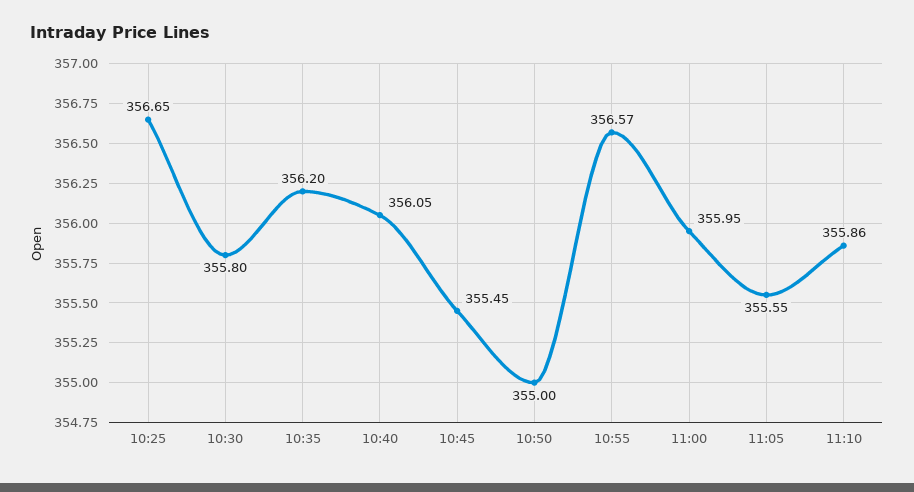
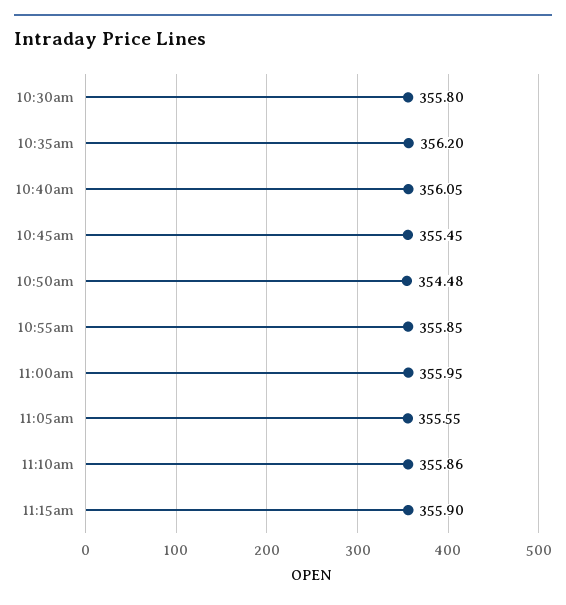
10:25: 356.65 -> none
10:50: 355 -> 354.48
10:55: 356.57 -> 355.85
11:15am: none -> 355.9

